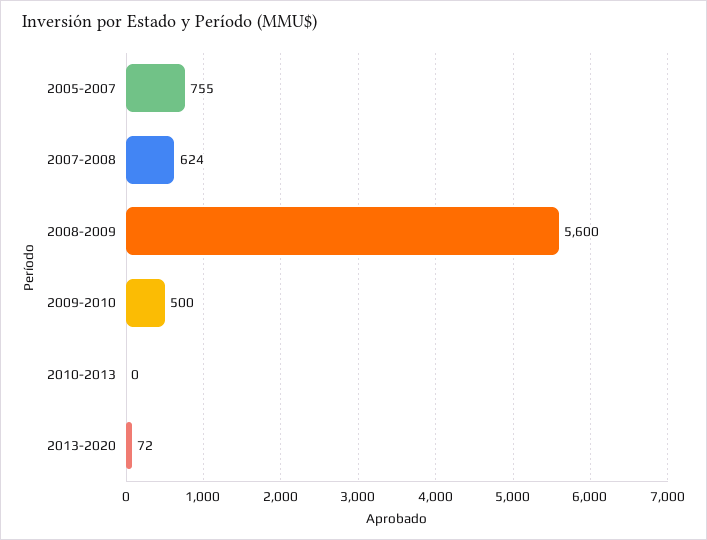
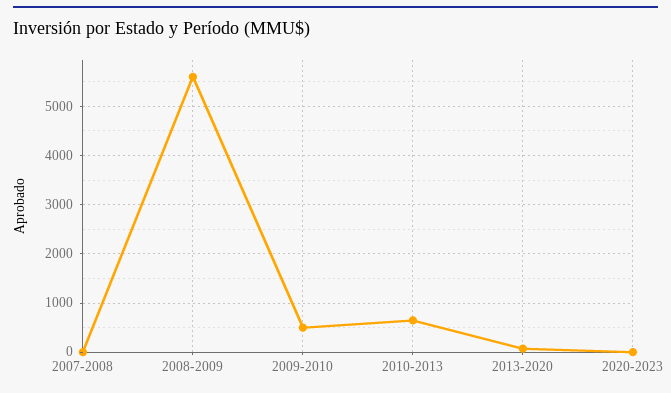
2005-2007: 755 -> none
2007-2008: 624 -> 0
2010-2013: 0 -> 600
2020-2023: none -> 0

